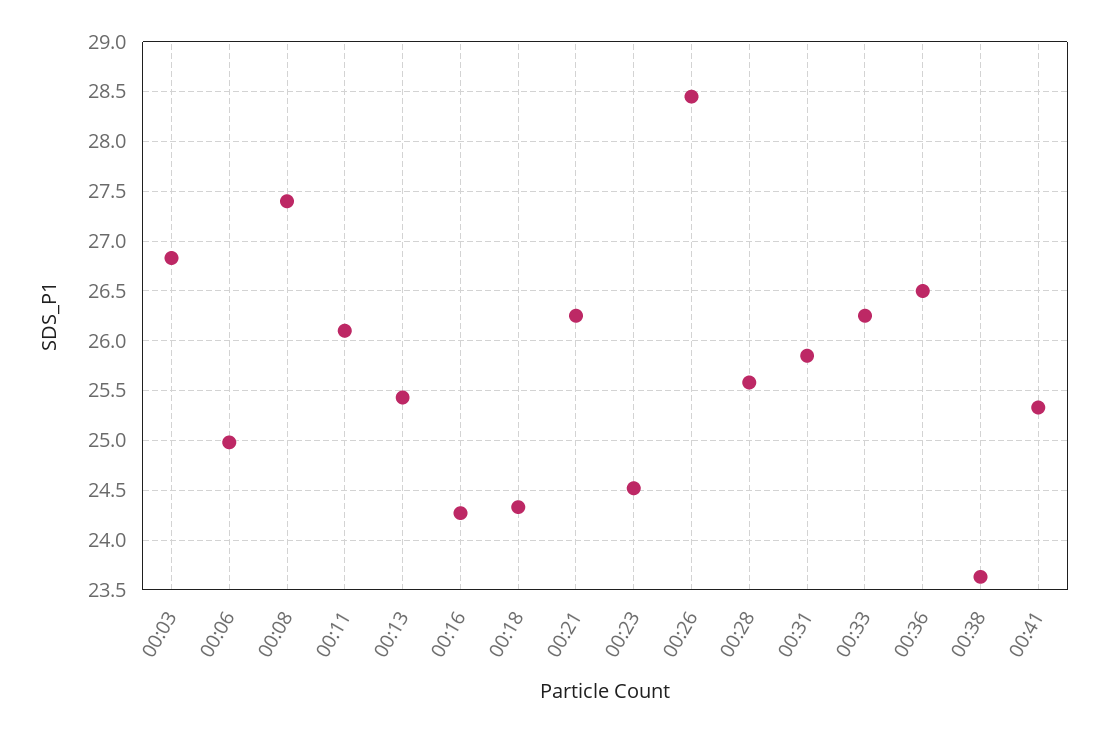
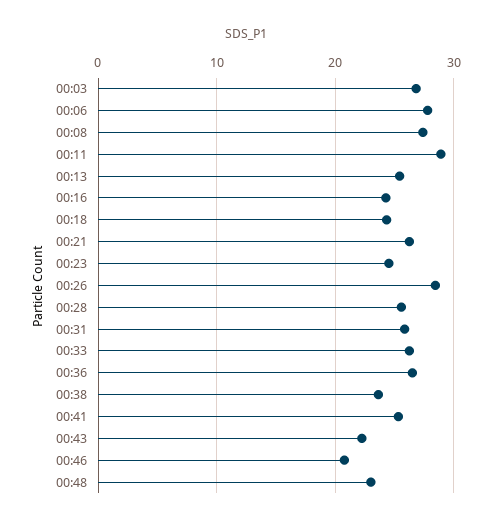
00:06: 25 -> 28
00:11: 26.1 -> 29
00:43: none -> 22
00:46: none -> 21
00:48: none -> 23

